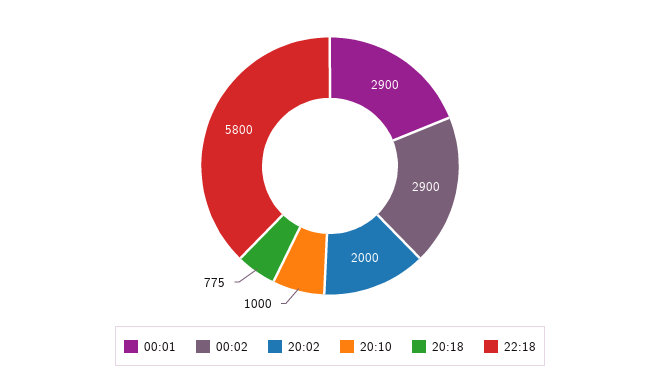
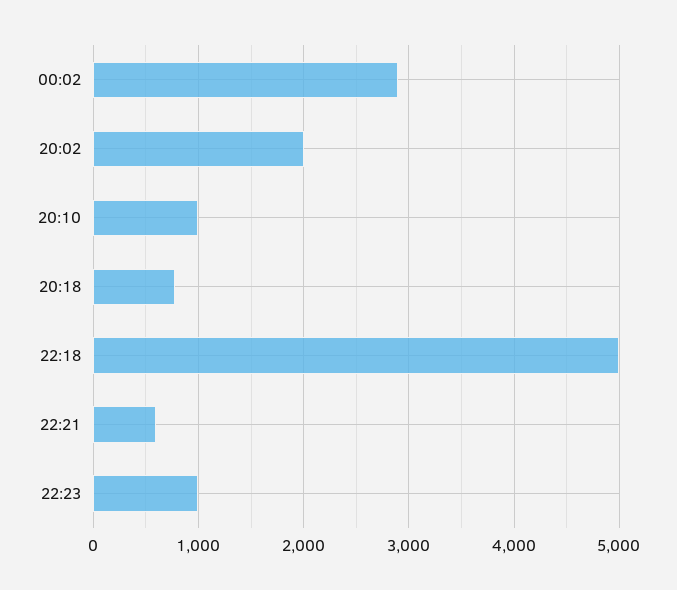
00:01: 2900 -> none
22:18: 5800 -> 5000
22:21: none -> 600
22:23: none -> 1000

